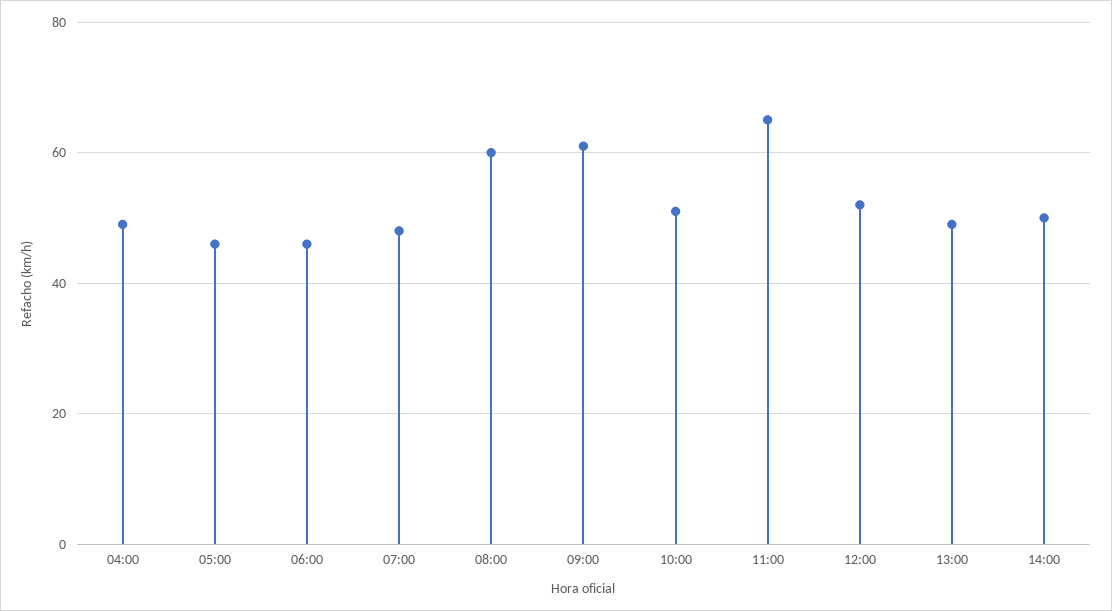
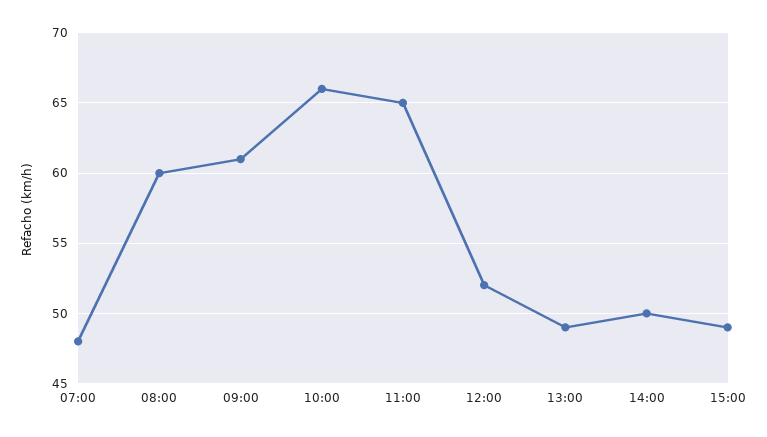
04:00: 50 -> none
05:00: 45 -> none
06:00: 45 -> none
10:00: 50 -> 66
15:00: none -> 49

